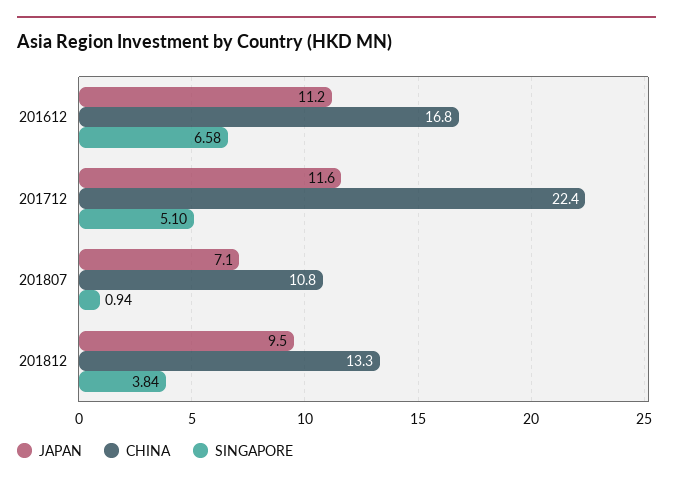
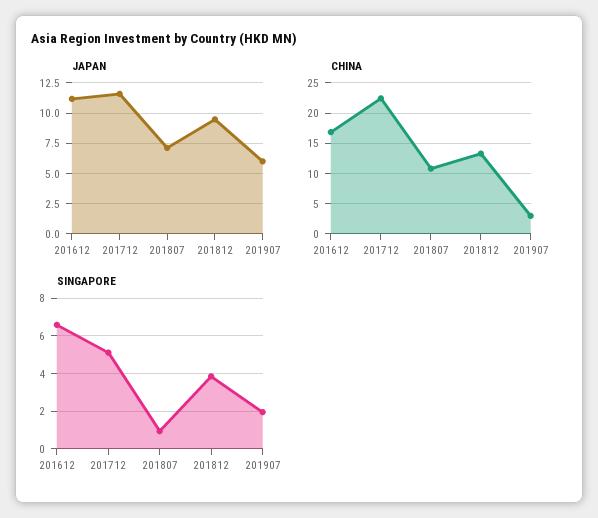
JAPAN, 201907: none -> 6
CHINA, 201907: none -> 3
SINGAPORE, 201907: none -> 2

